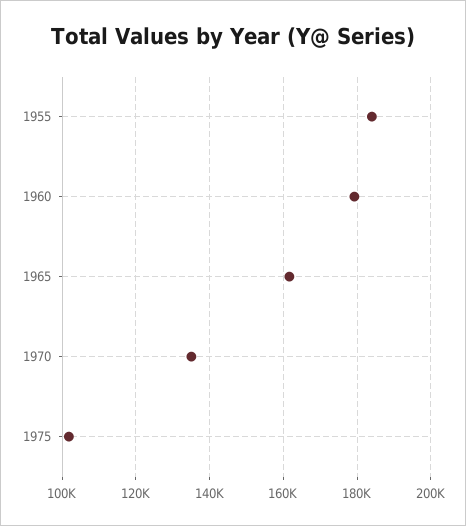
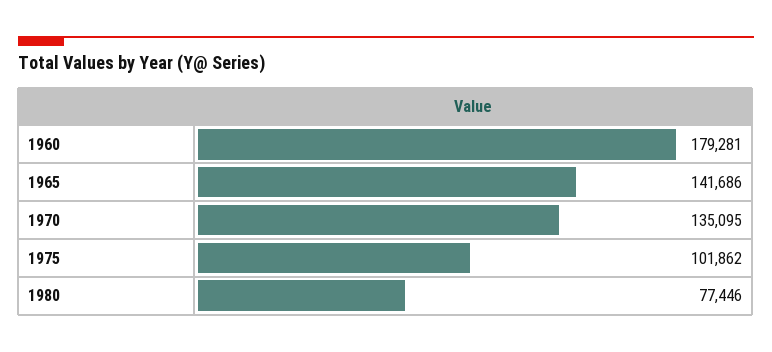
1955: 184000 -> none
1965: 162000 -> 141686
1980: none -> 77446

